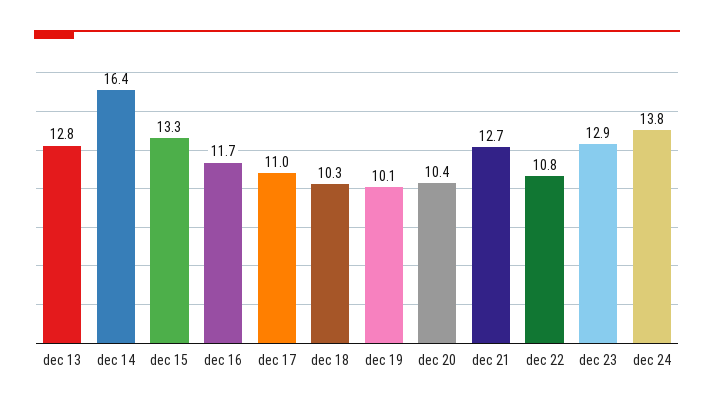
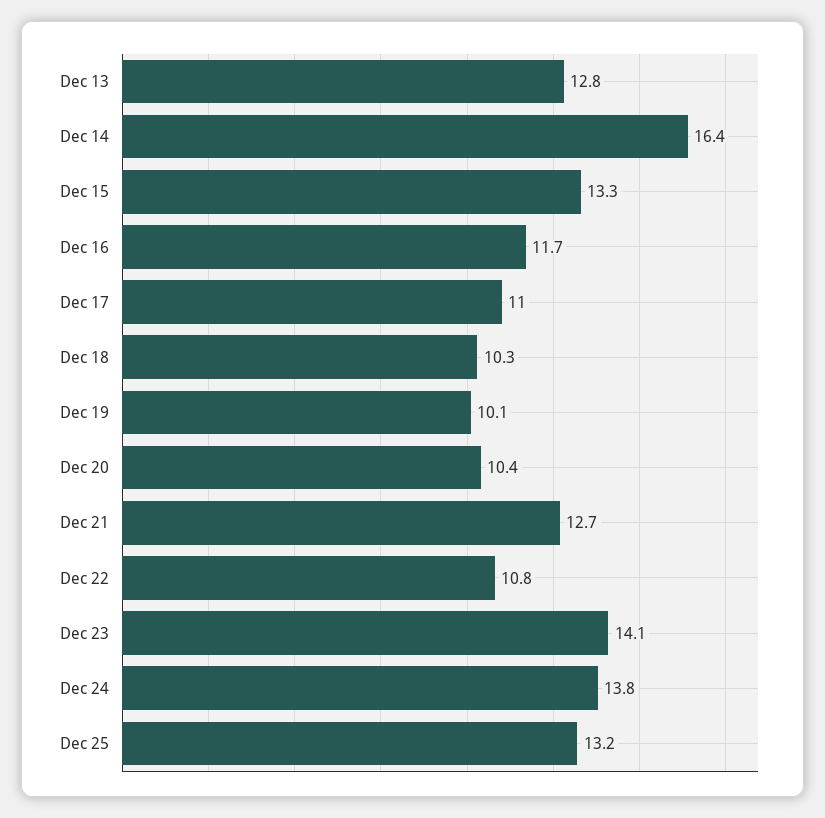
dec 23: 12.9 -> 14.1
Dec 25: none -> 13.2

